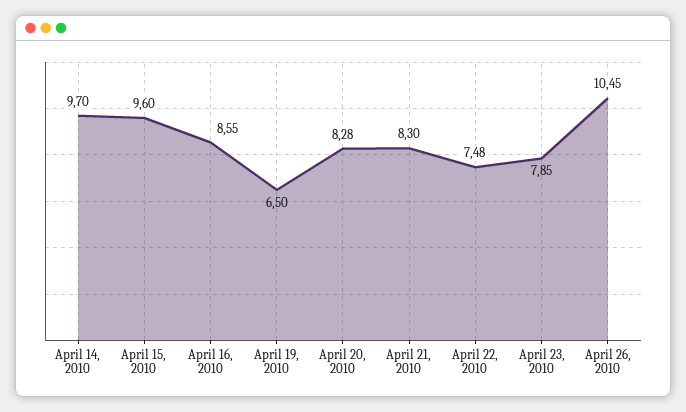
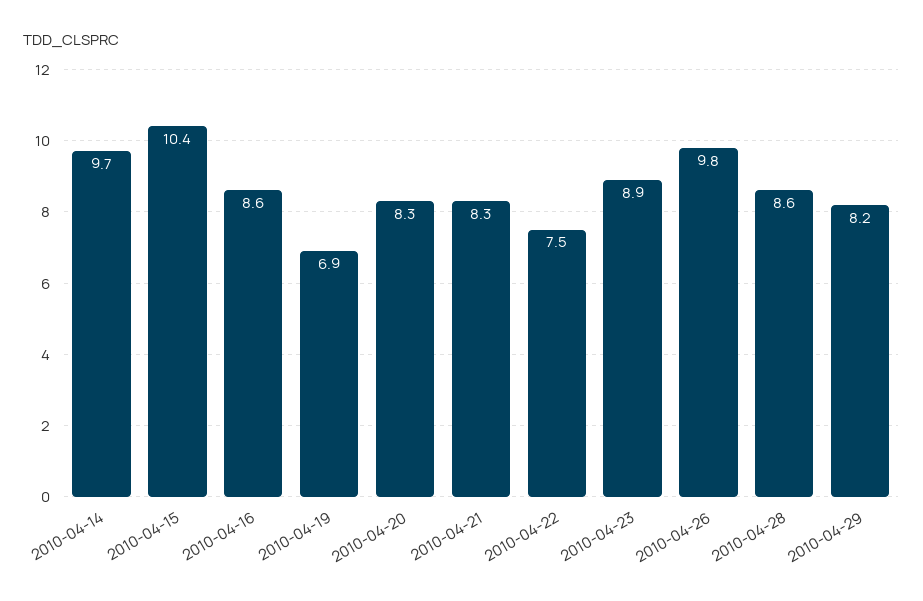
April 15, 2010: 9.6 -> 10.4
April 19, 2010: 6.5 -> 6.9
April 23, 2010: 7.85 -> 8.9
April 26, 2010: 10.45 -> 9.8
2010-04-28: none -> 8.6
2010-04-29: none -> 8.2

